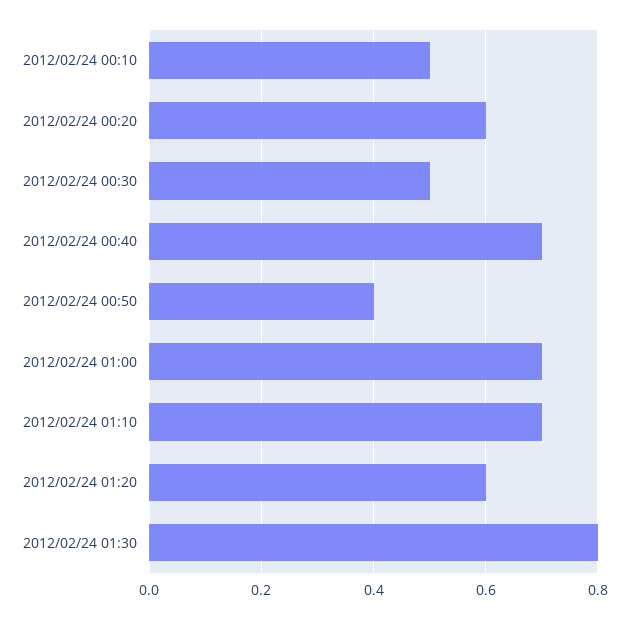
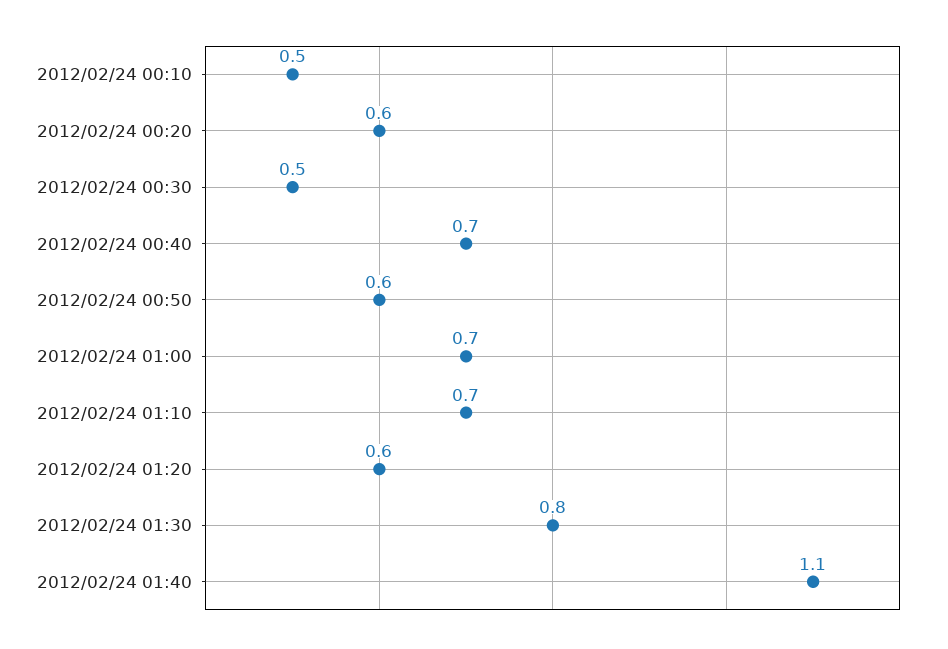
2012/02/24 00:50: 0.4 -> 0.6
2012/02/24 01:40: none -> 1.1

